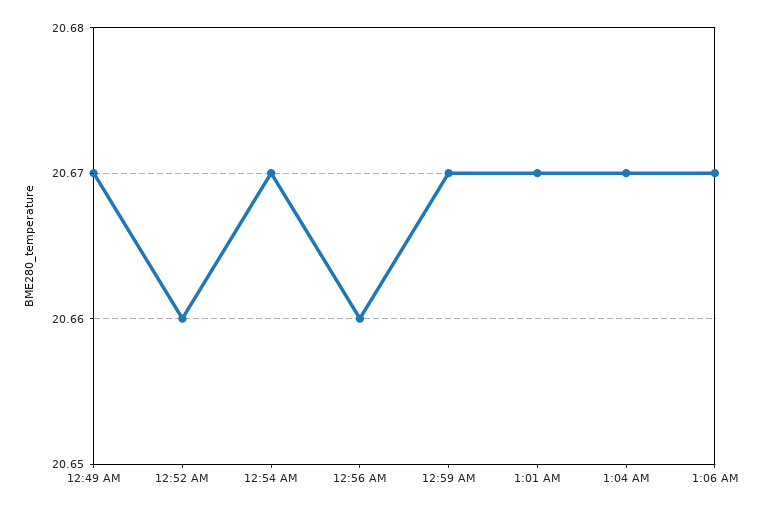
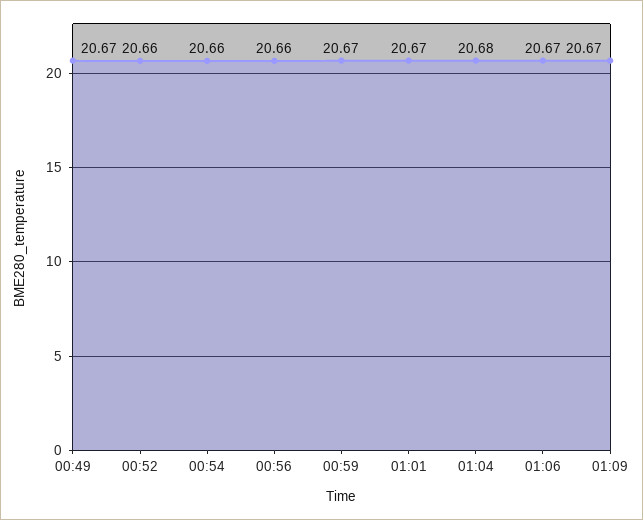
12:54 AM: 20.67 -> 20.66
1:04 AM: 20.67 -> 20.68
01:09: none -> 20.67

